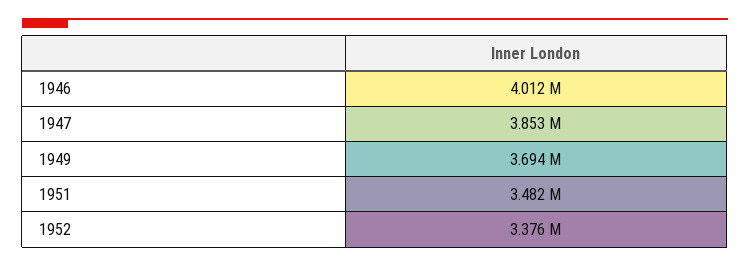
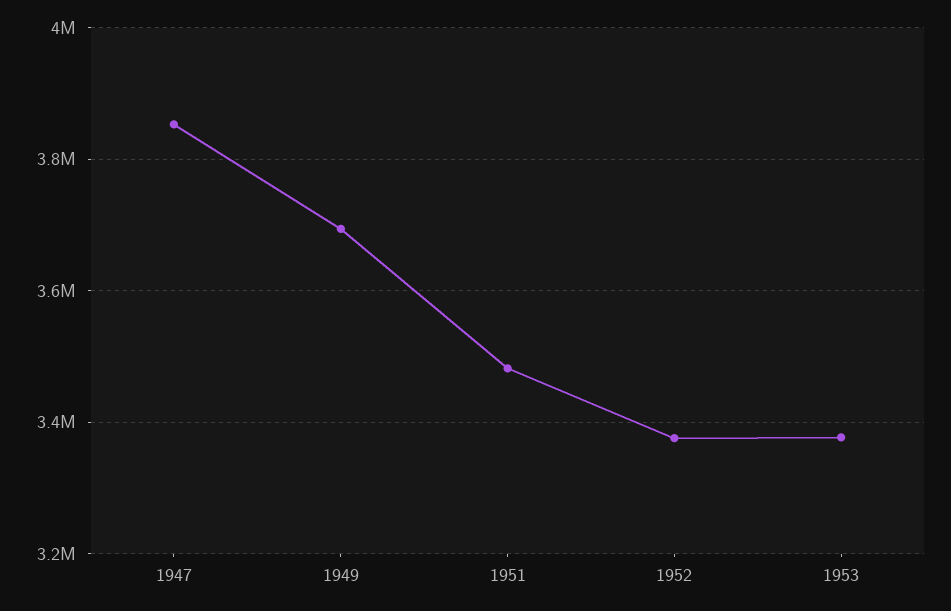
1946: 4012000 -> none
1953: none -> 3380000

